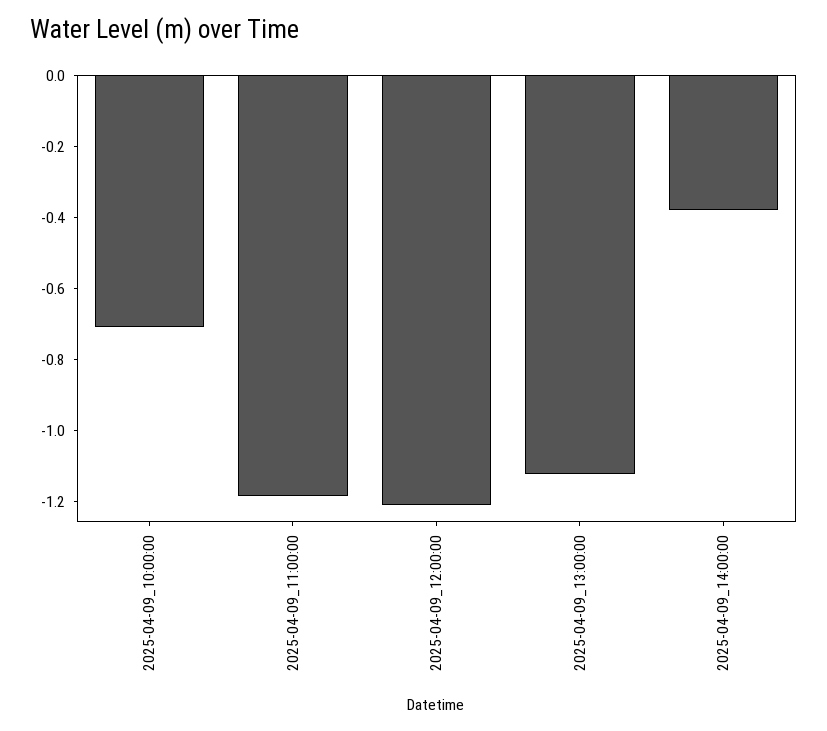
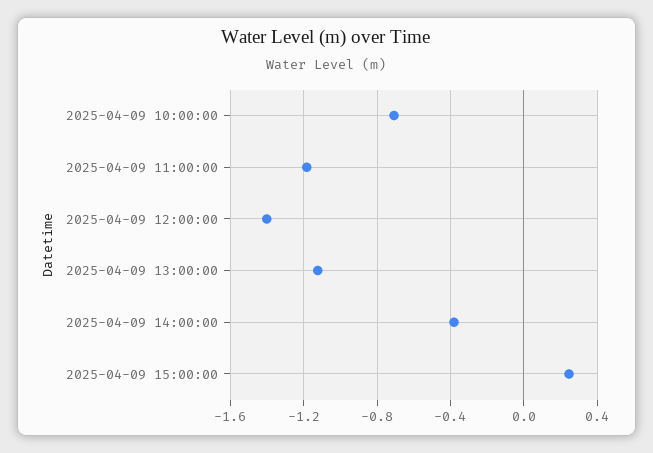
2025-04-09_12:00:00: -1.2 -> -1.4
2025-04-09 15:00:00: none -> 0.25

